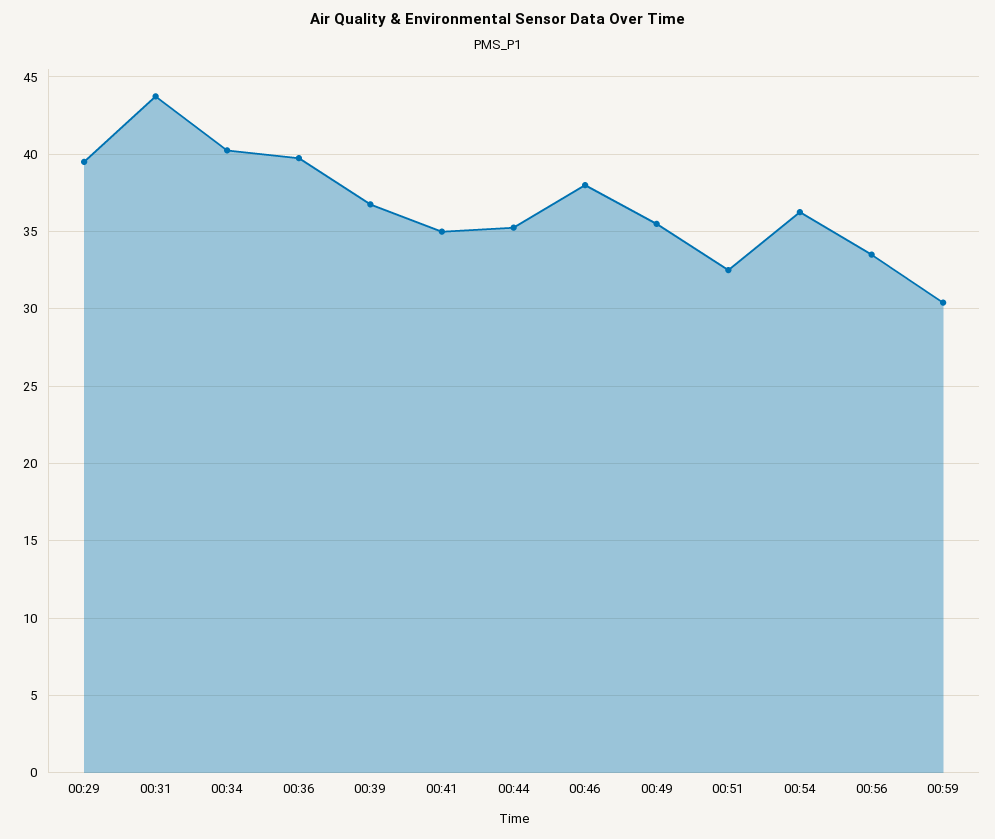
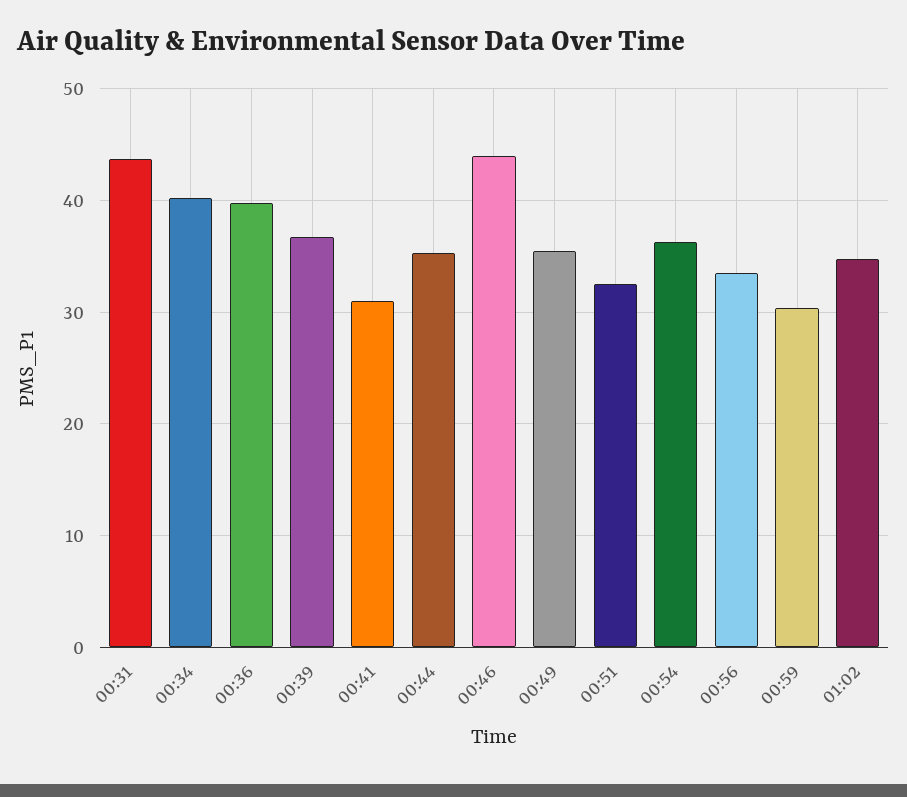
00:29: 39.5 -> none
00:41: 35 -> 31
00:46: 38 -> 44
01:02: none -> 35

